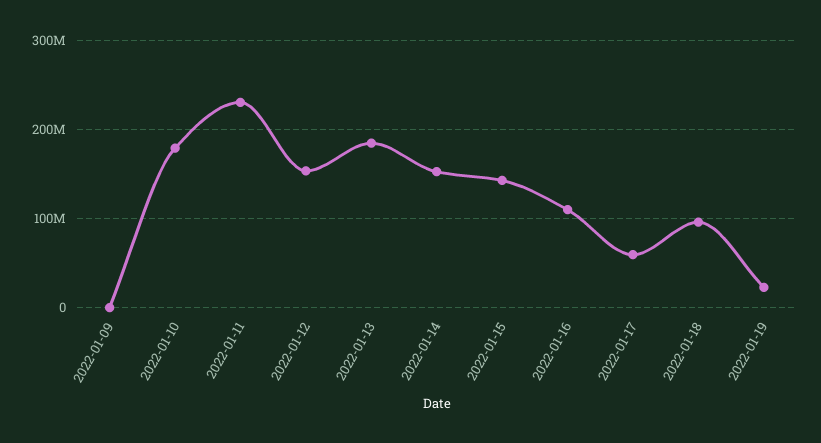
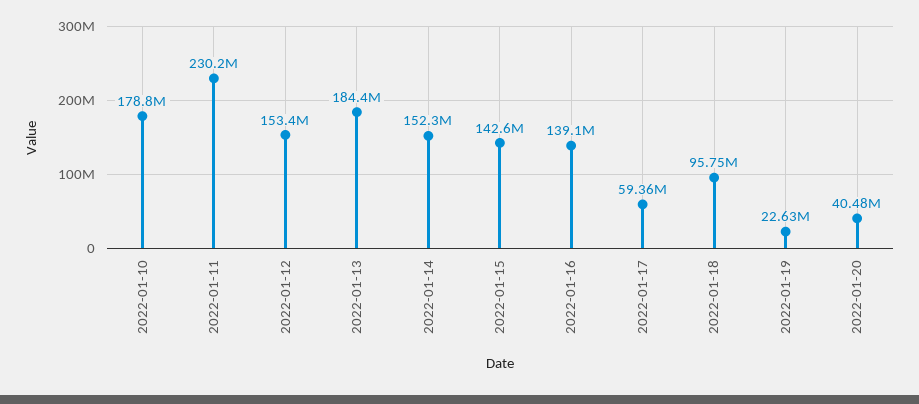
2022-01-09: 0 -> none
2022-01-16: 110000000 -> 139100000
2022-01-20: none -> 40480000

